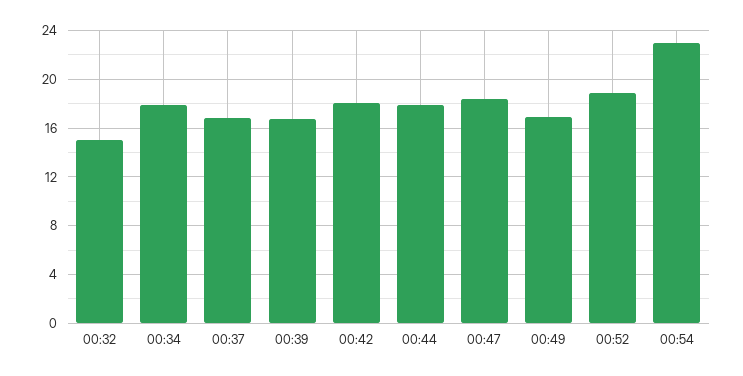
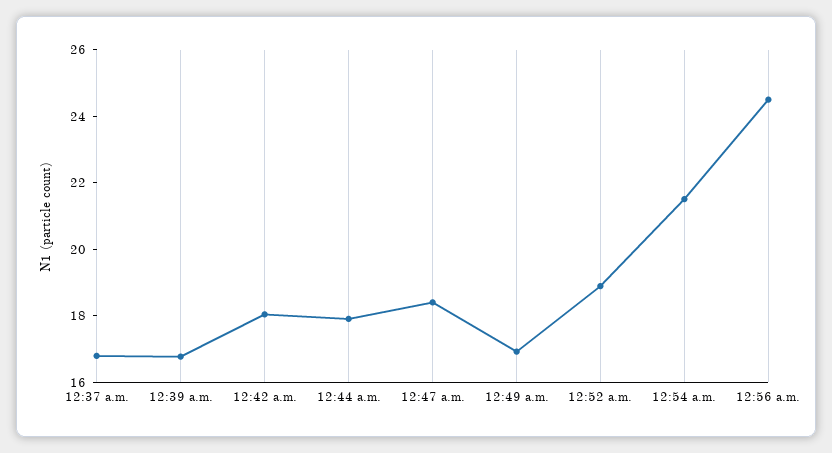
00:32: 15 -> none
00:34: 18 -> none
00:54: 23 -> 21.5
12:56 a.m.: none -> 24.5

